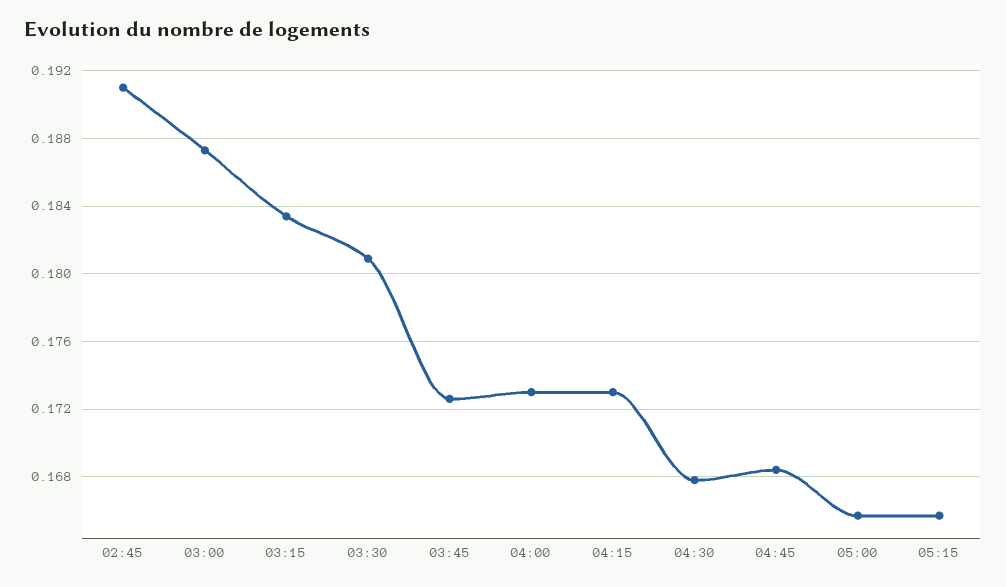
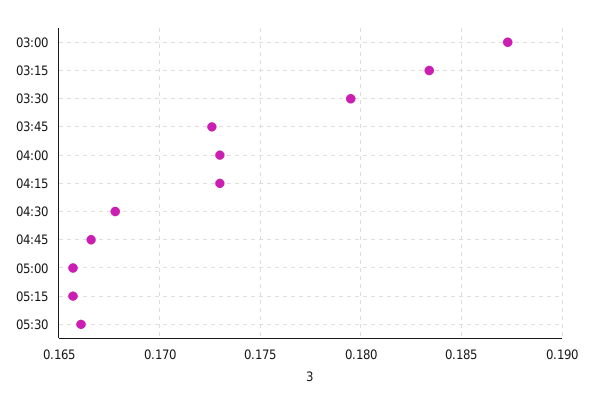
02:45: 0.191 -> none
03:30: 0.181 -> 0.1795
04:45: 0.1685 -> 0.1665
05:30: none -> 0.166

